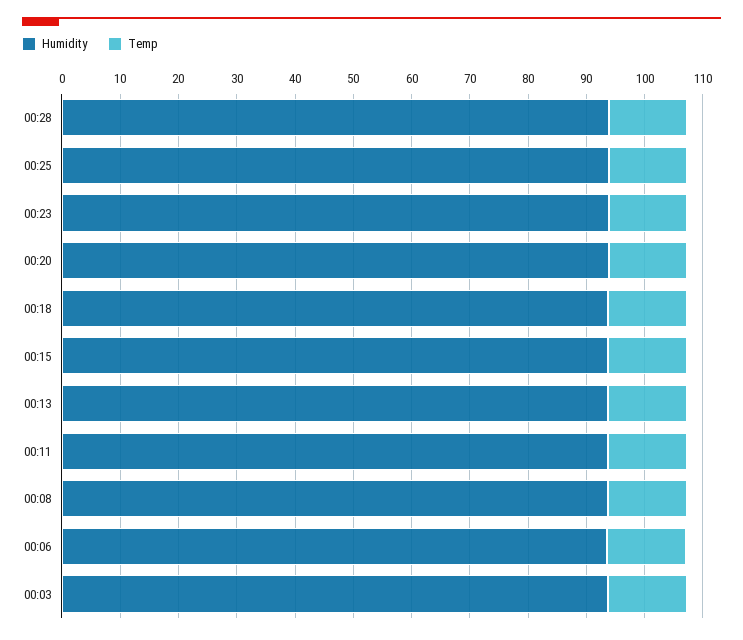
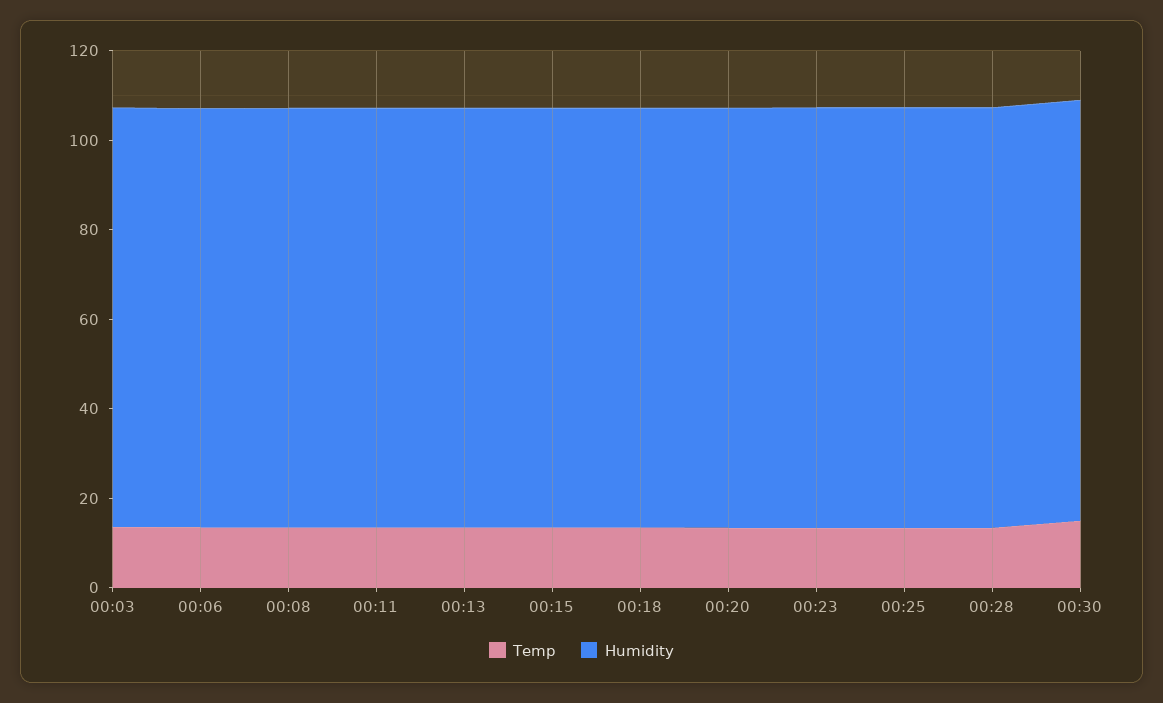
Temp, 00:30: none -> 15
Humidity, 00:30: none -> 95

